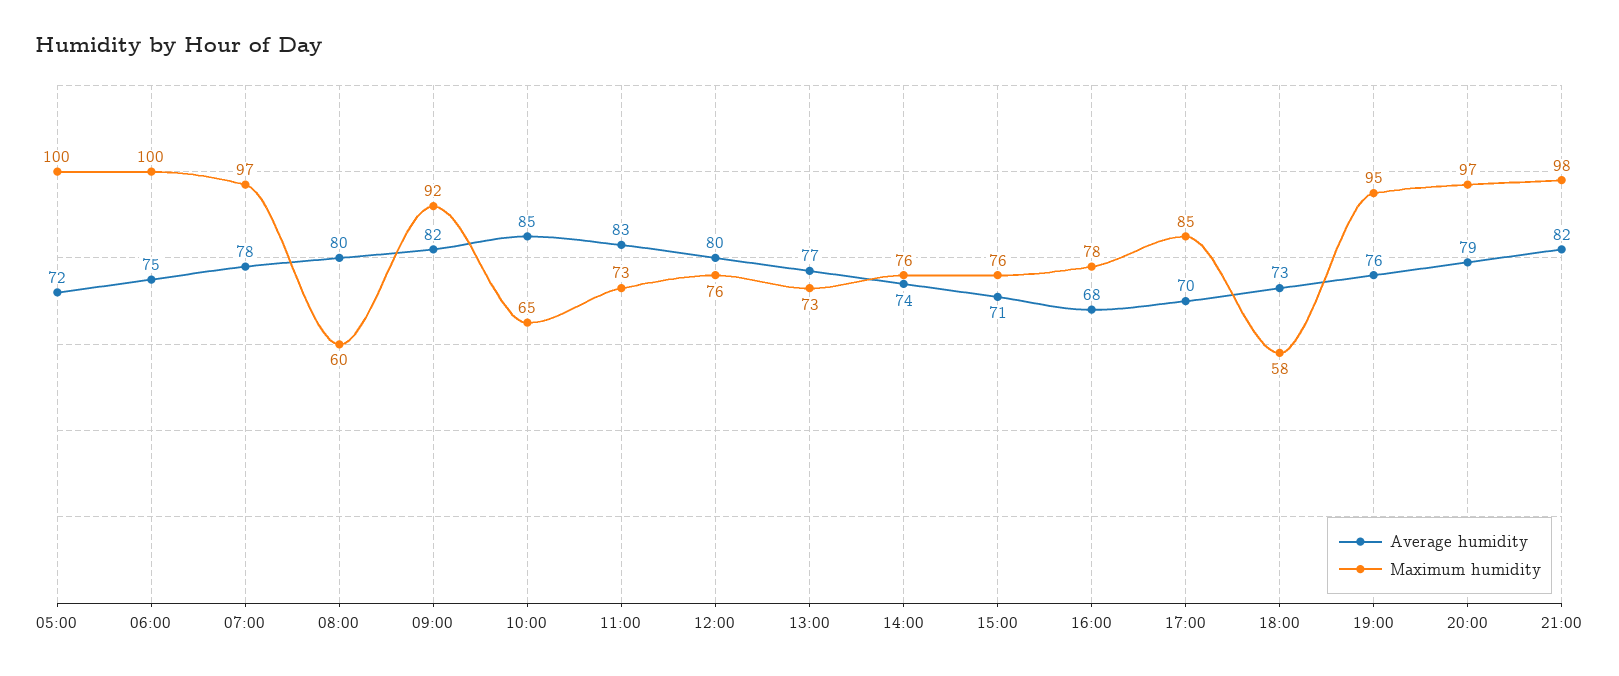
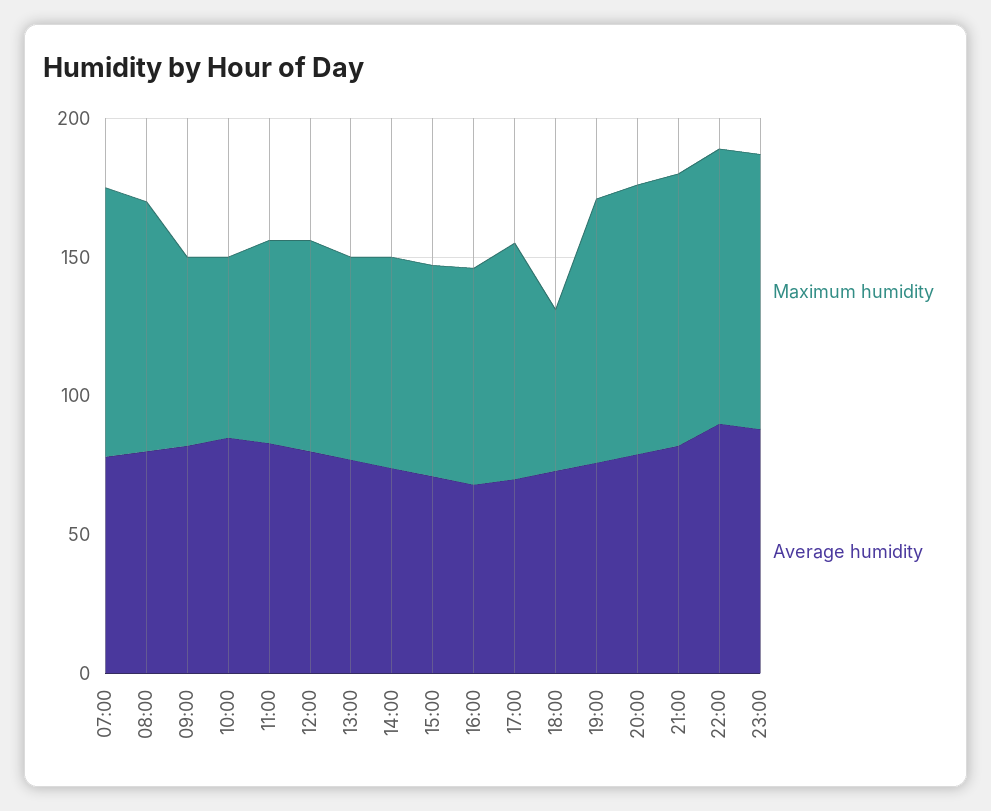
Average humidity, 05:00: 72 -> none
Maximum humidity, 05:00: 100 -> none
Average humidity, 06:00: 75 -> none
Maximum humidity, 06:00: 100 -> none
Maximum humidity, 08:00: 60 -> 90
Maximum humidity, 09:00: 92 -> 70
Maximum humidity, 22:00: none -> 100
Average humidity, 22:00: none -> 90
Maximum humidity, 23:00: none -> 100
Average humidity, 23:00: none -> 90

